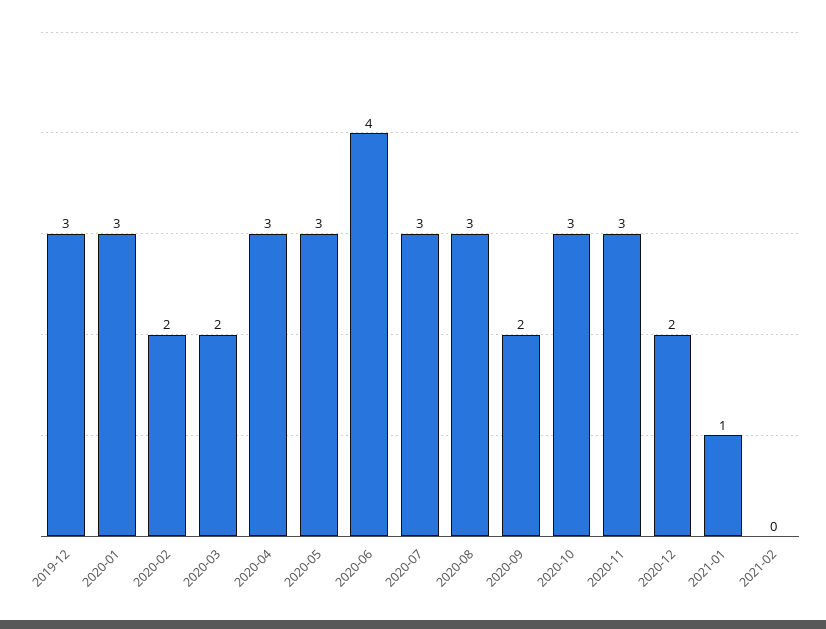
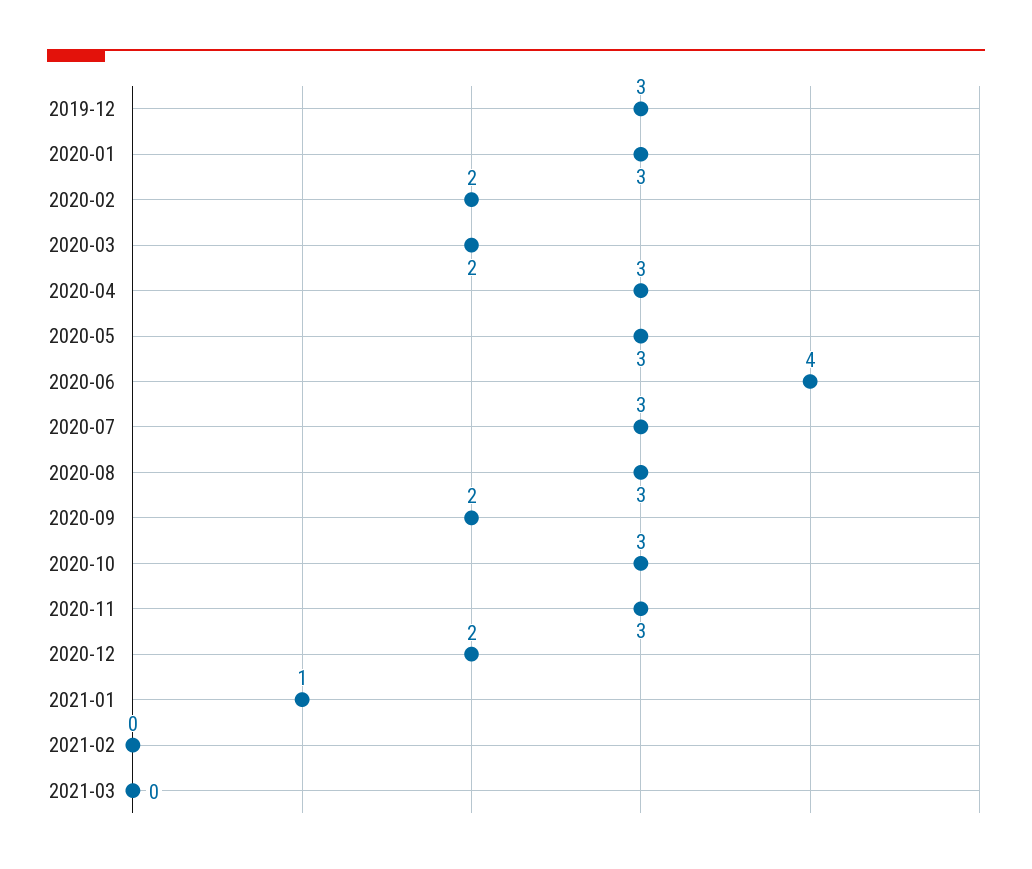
2021-03: none -> 0

